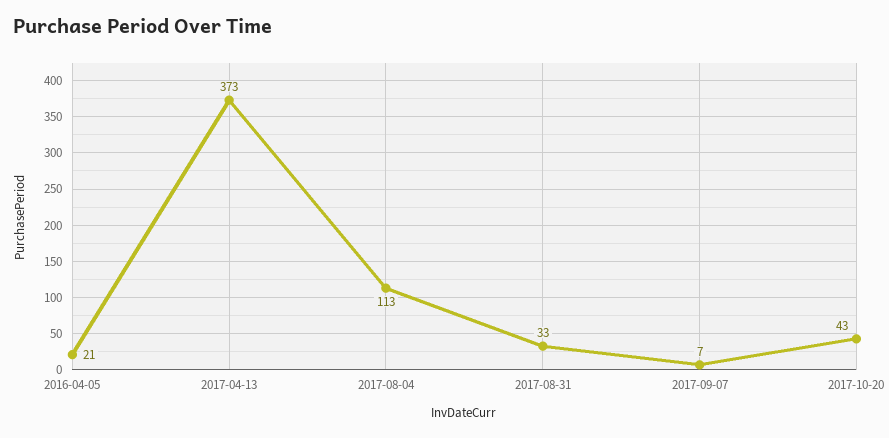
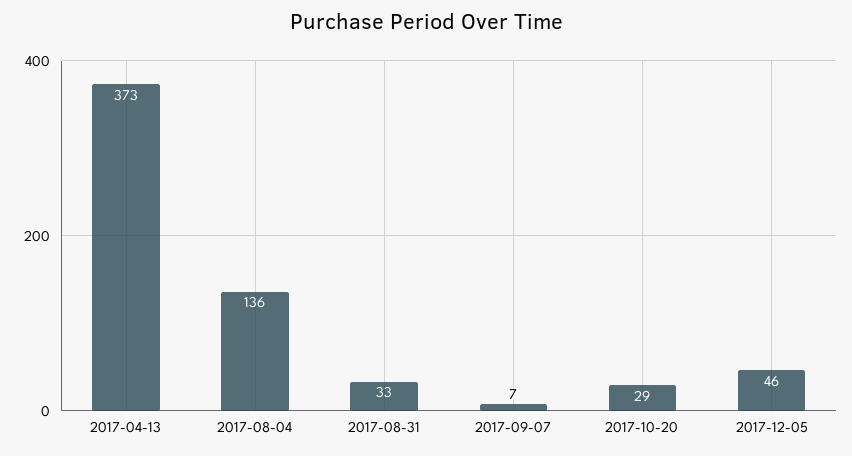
2016-04-05: 21 -> none
2017-08-04: 113 -> 136
2017-10-20: 43 -> 29
2017-12-05: none -> 46

